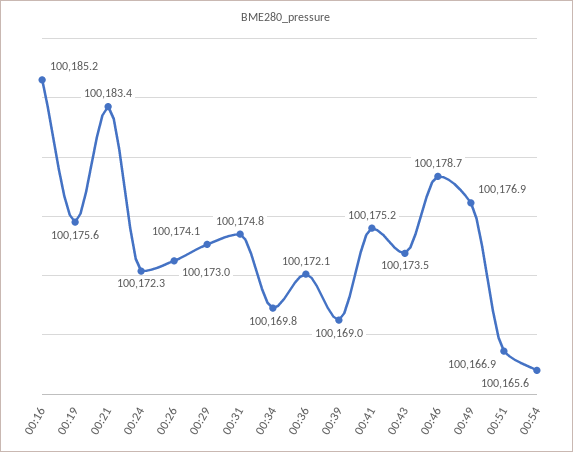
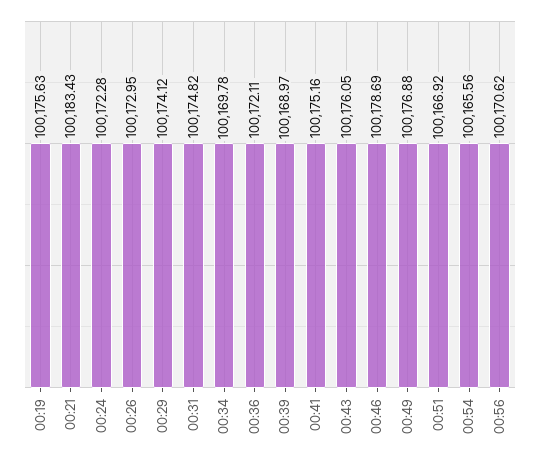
00:16: 100185.2 -> none
00:43: 100173.5 -> 100176.05
00:56: none -> 100170.62

